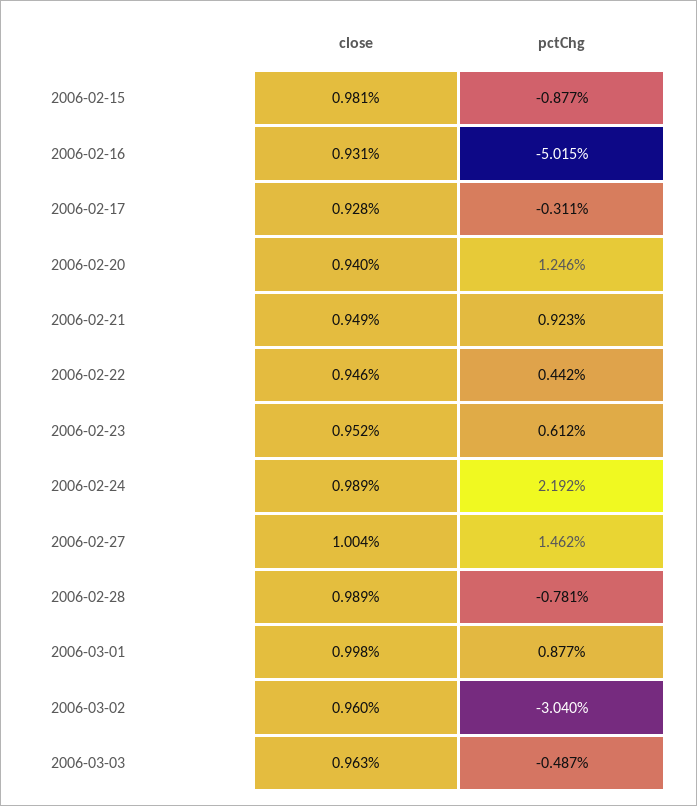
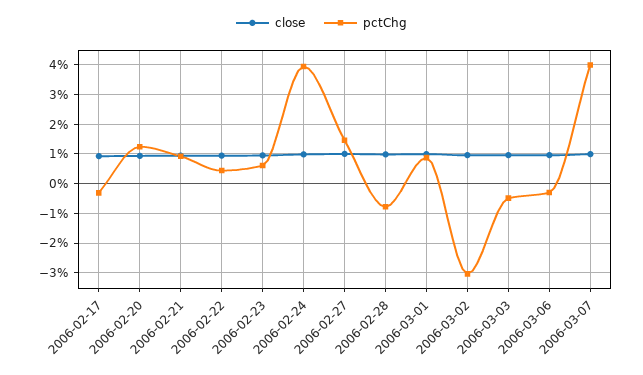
close, 2006-02-15: 0.981 -> none
pctChg, 2006-02-15: -0.877 -> none
close, 2006-02-16: 0.931 -> none
pctChg, 2006-02-16: -5.015 -> none
pctChg, 2006-02-24: 2.192 -> 4
close, 2006-03-06: none -> 1
pctChg, 2006-03-06: none -> -0.25
close, 2006-03-07: none -> 1
pctChg, 2006-03-07: none -> 4

